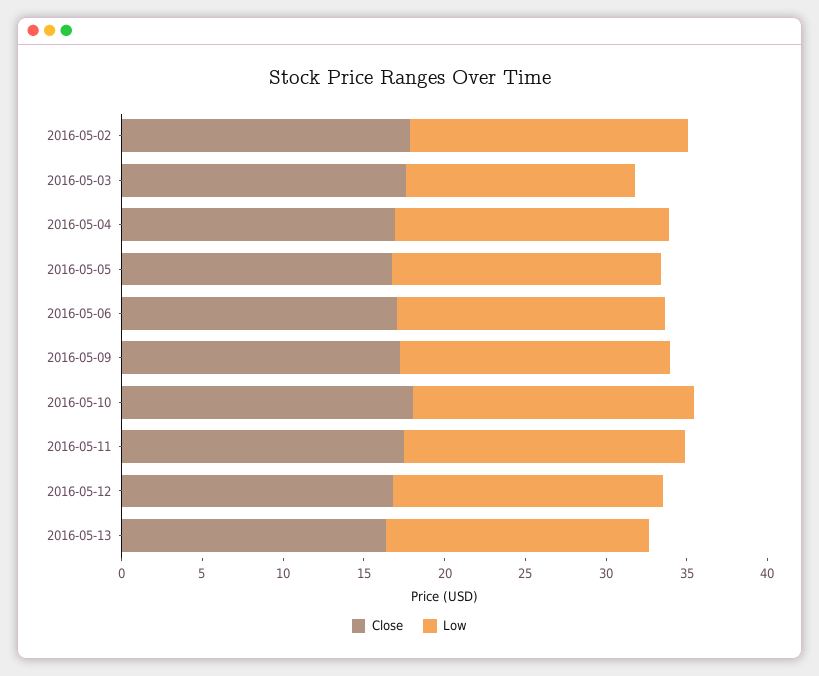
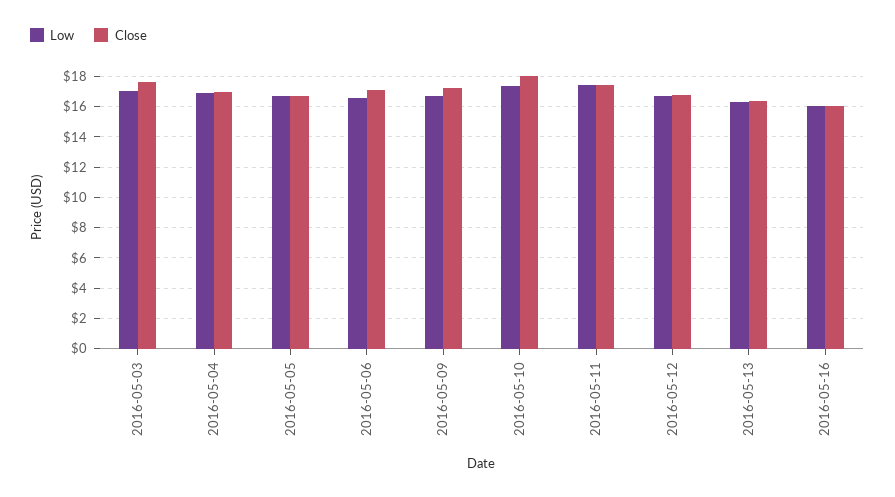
Close, 2016-05-02: 18 -> none
Low, 2016-05-02: 17 -> none
Low, 2016-05-03: 14 -> 17
Low, 2016-05-16: none -> 16
Close, 2016-05-16: none -> 16

